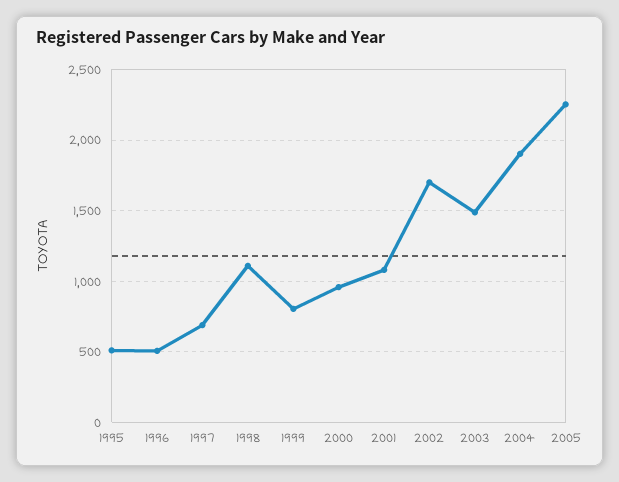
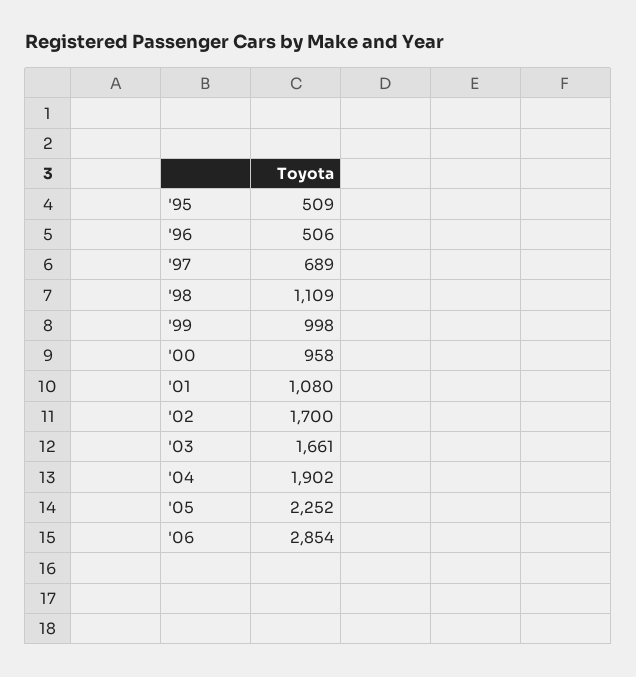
1999: 800 -> 998
2003: 1500 -> 1661
'06: none -> 2854

